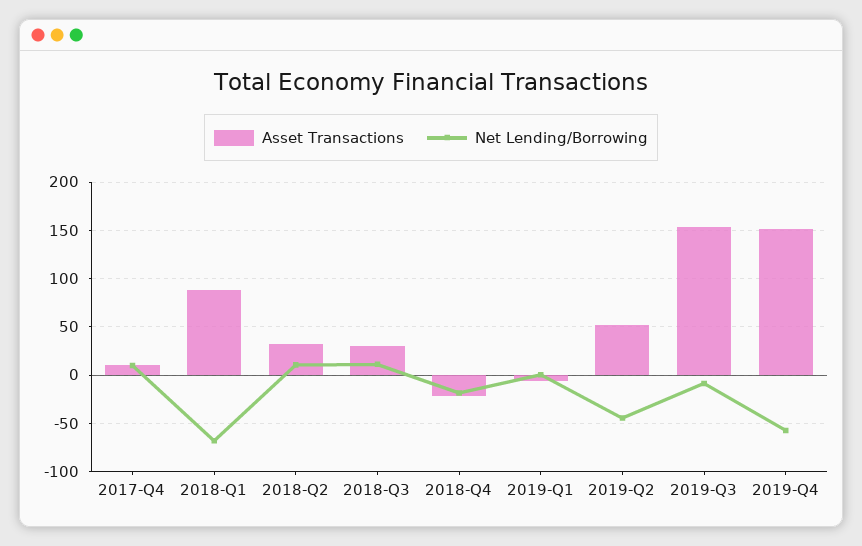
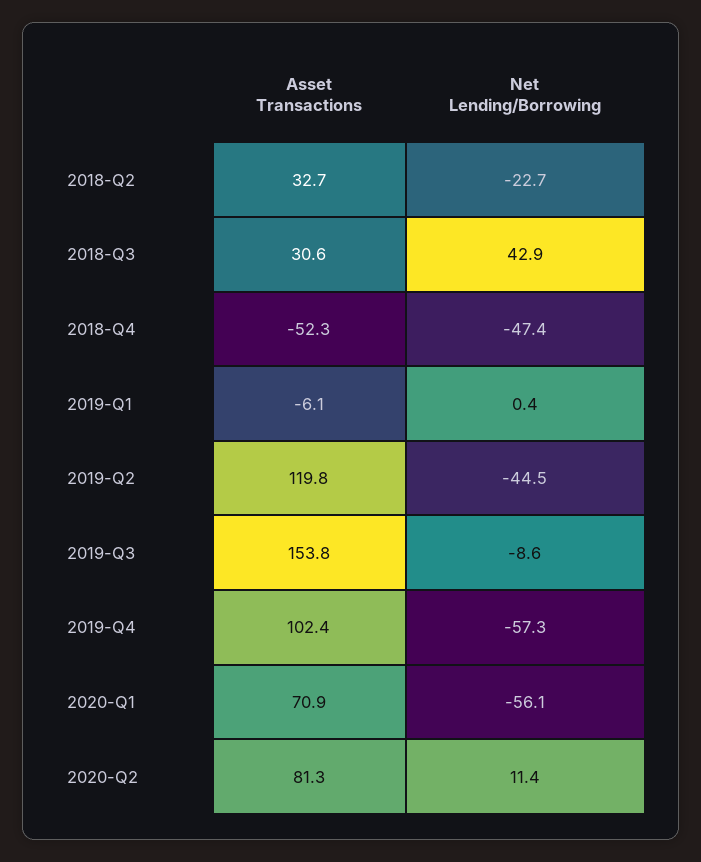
Asset Transactions, 2017-Q4: 10 -> none
Net Lending/Borrowing, 2017-Q4: 10 -> none
Asset Transactions, 2018-Q1: 90 -> none
Net Lending/Borrowing, 2018-Q1: -70 -> none
Net Lending/Borrowing, 2018-Q2: 10 -> -22.7
Net Lending/Borrowing, 2018-Q3: 10 -> 42.9
Asset Transactions, 2018-Q4: -20 -> -52.3
Net Lending/Borrowing, 2018-Q4: -20 -> -47.4
Asset Transactions, 2019-Q2: 50 -> 119.8
Asset Transactions, 2019-Q4: 150 -> 102.4
Asset Transactions, 2020-Q1: none -> 70.9
Net Lending/Borrowing, 2020-Q1: none -> -56.1
Asset Transactions, 2020-Q2: none -> 81.3
Net Lending/Borrowing, 2020-Q2: none -> 11.4

